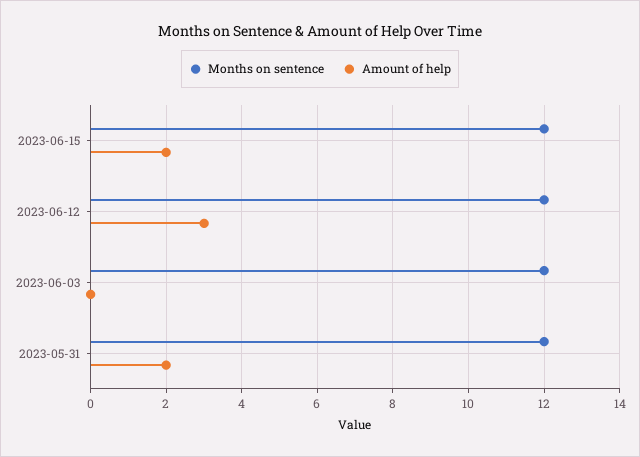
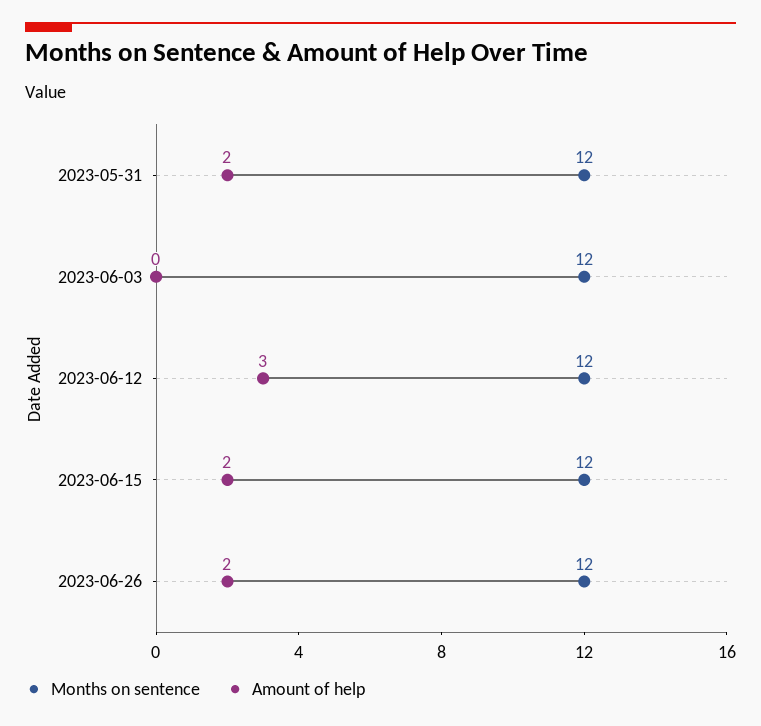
Months on sentence, 2023-06-26: none -> 12
Amount of help, 2023-06-26: none -> 2

